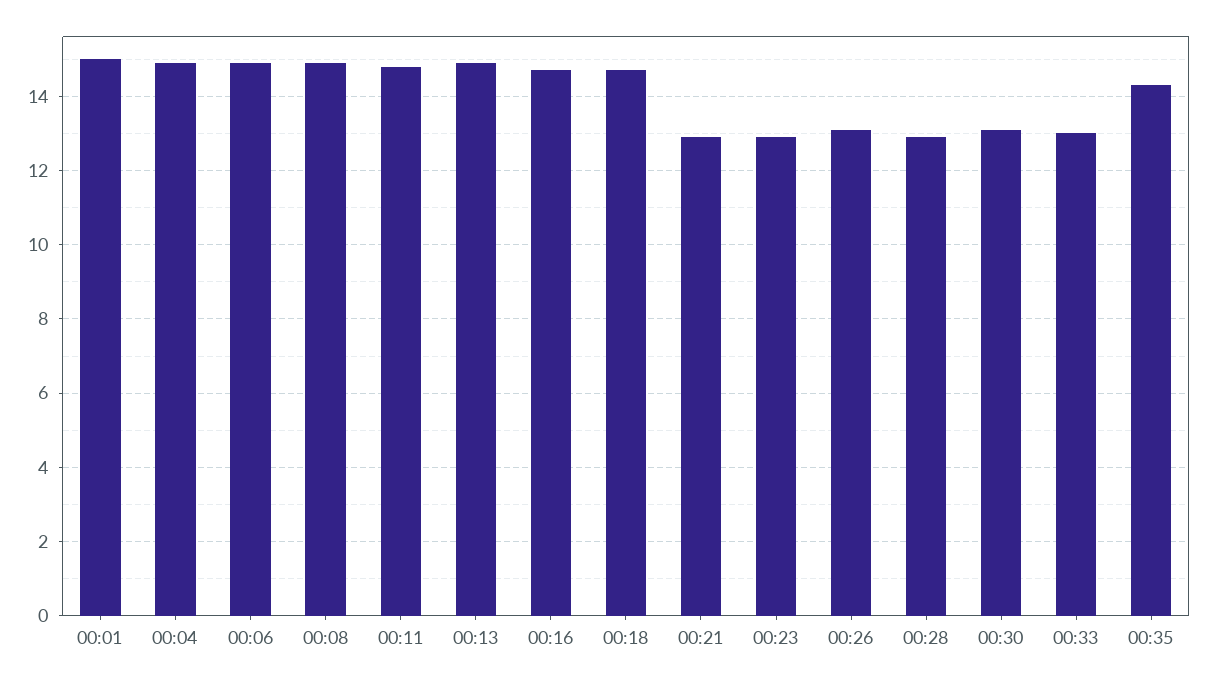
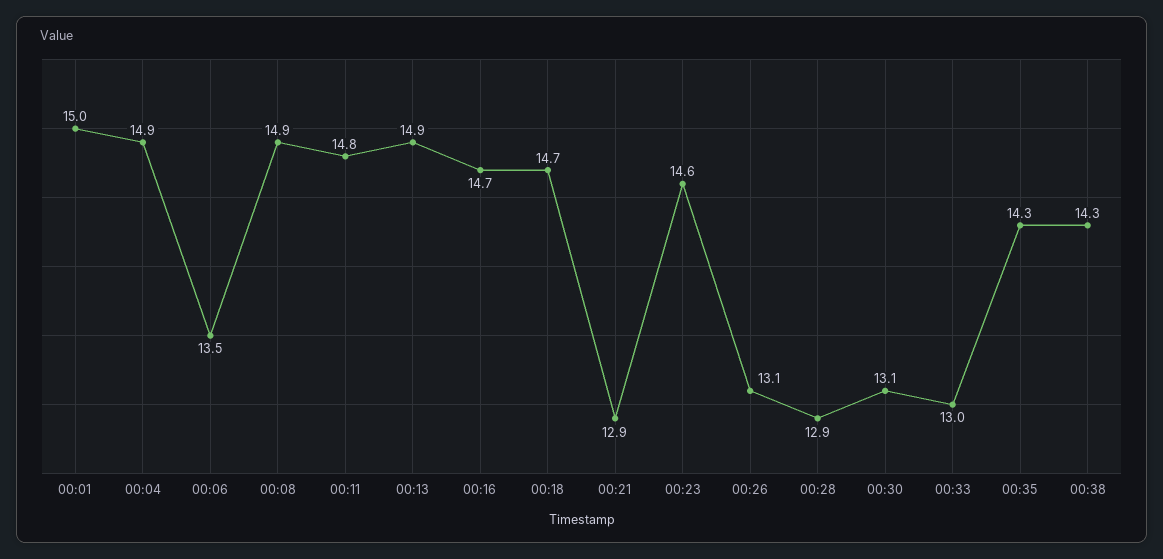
00:06: 15 -> 13.5
00:23: 13 -> 14.6
00:38: none -> 14.3

